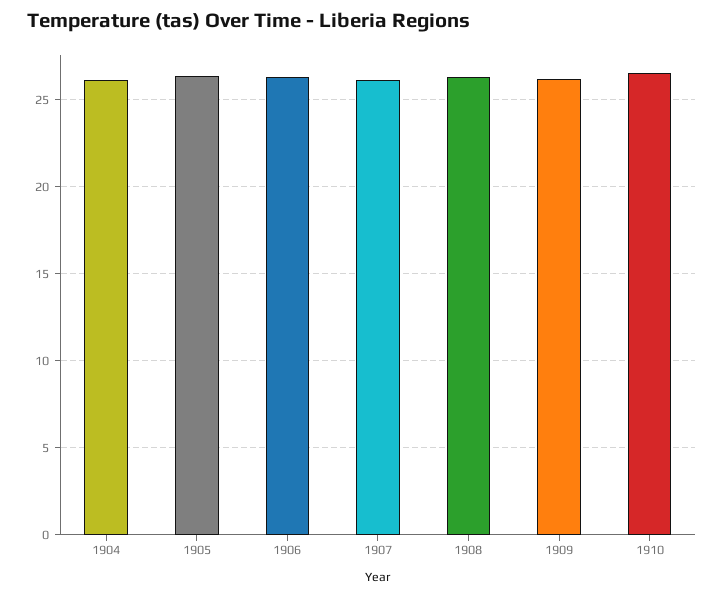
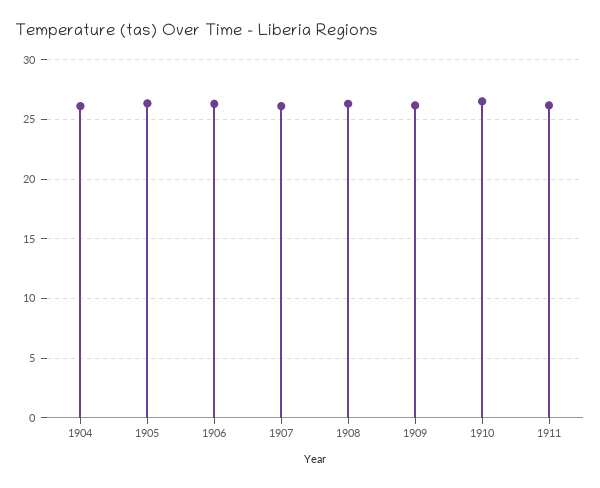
1911: none -> 26

